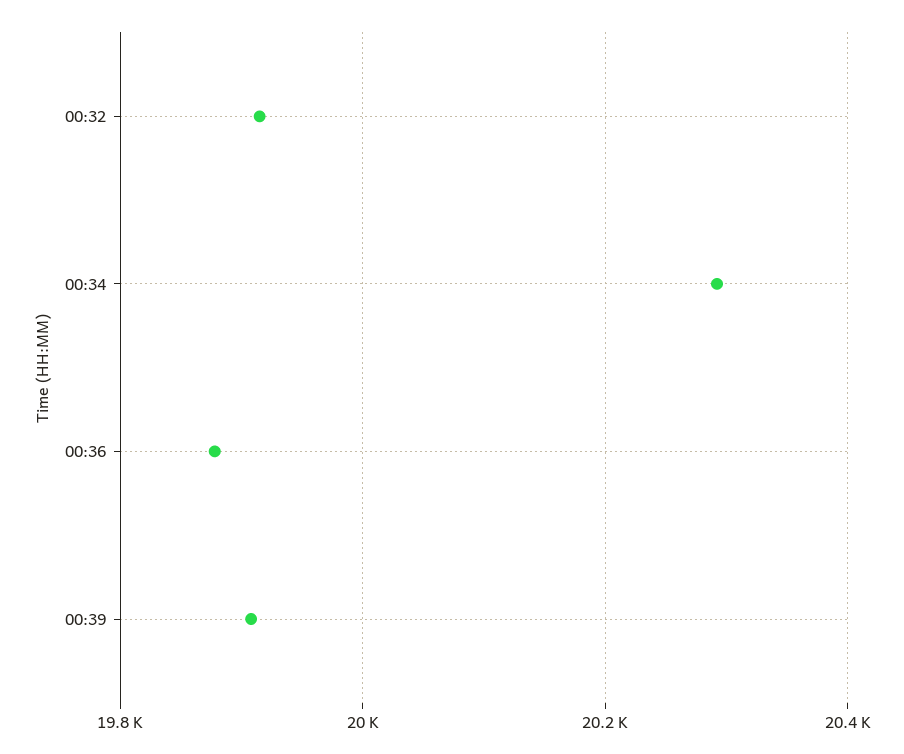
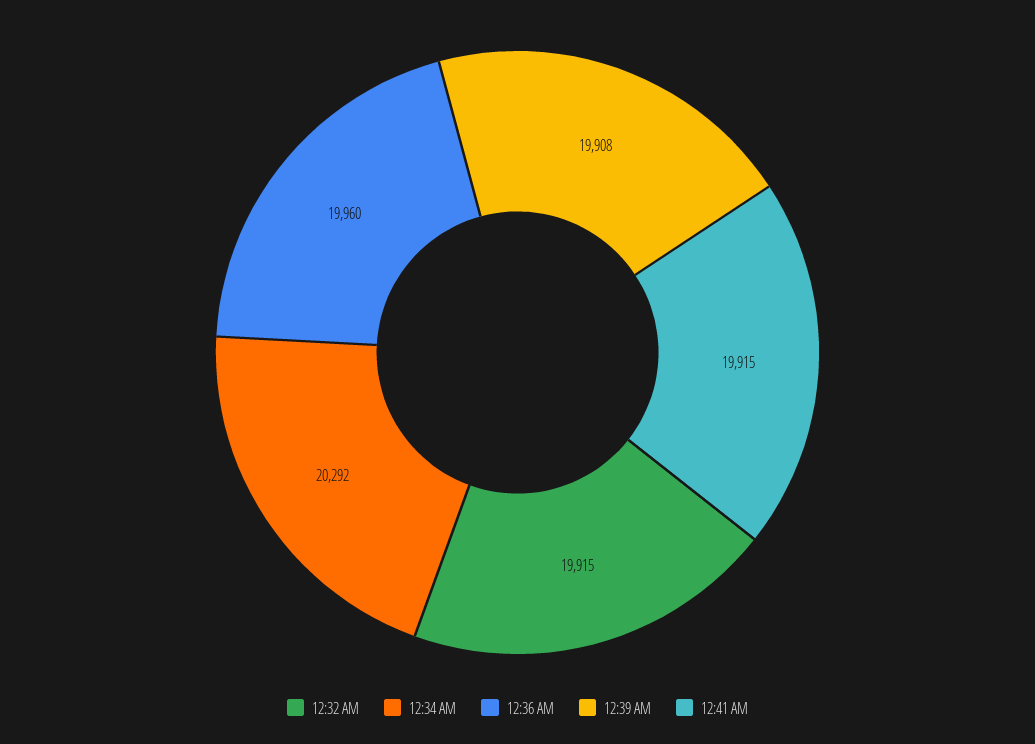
00:36: 19880 -> 19960
12:41 AM: none -> 19915

